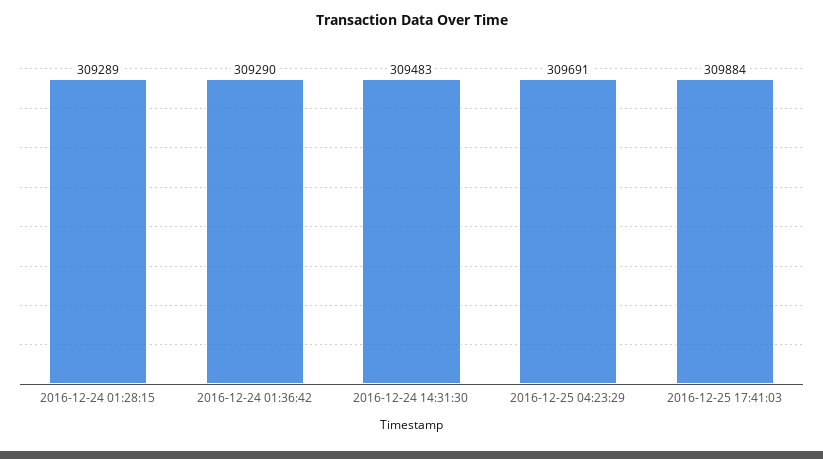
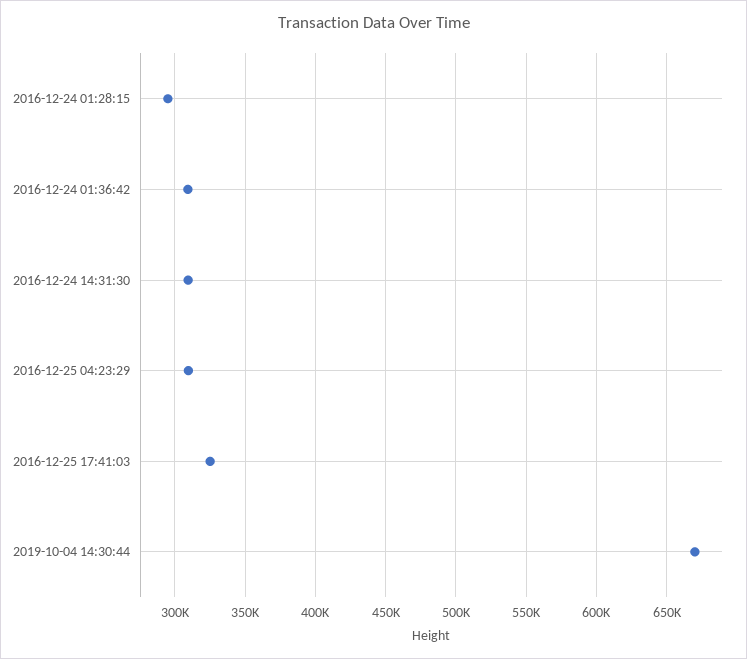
2016-12-24 01:28:15: 309289 -> 295000
2016-12-25 17:41:03: 309884 -> 325000
2019-10-04 14:30:44: none -> 670000

